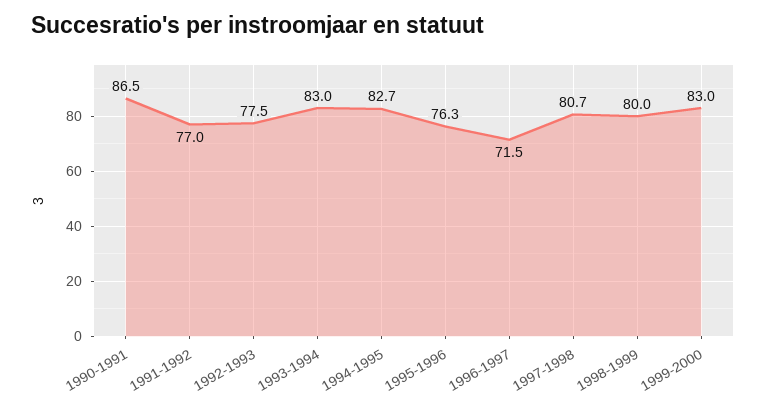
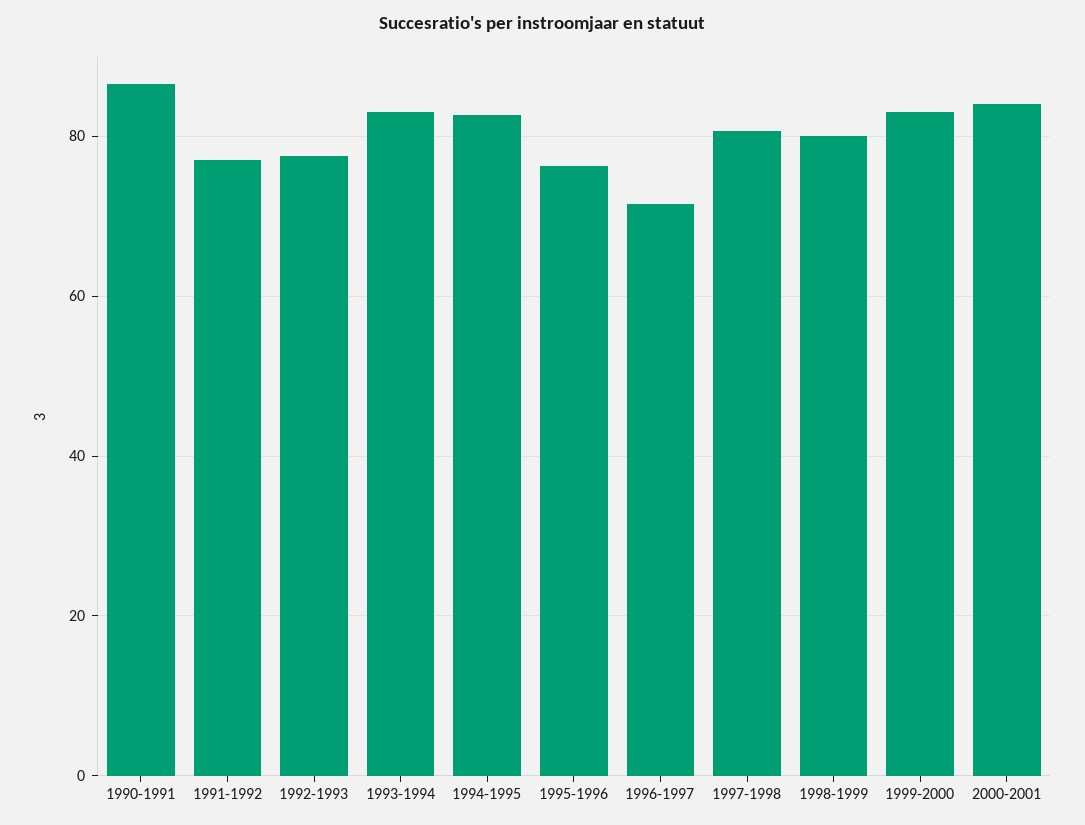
2000-2001: none -> 84

